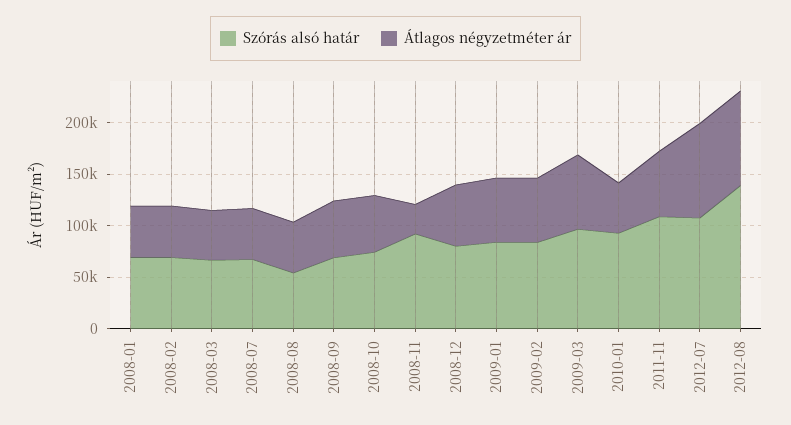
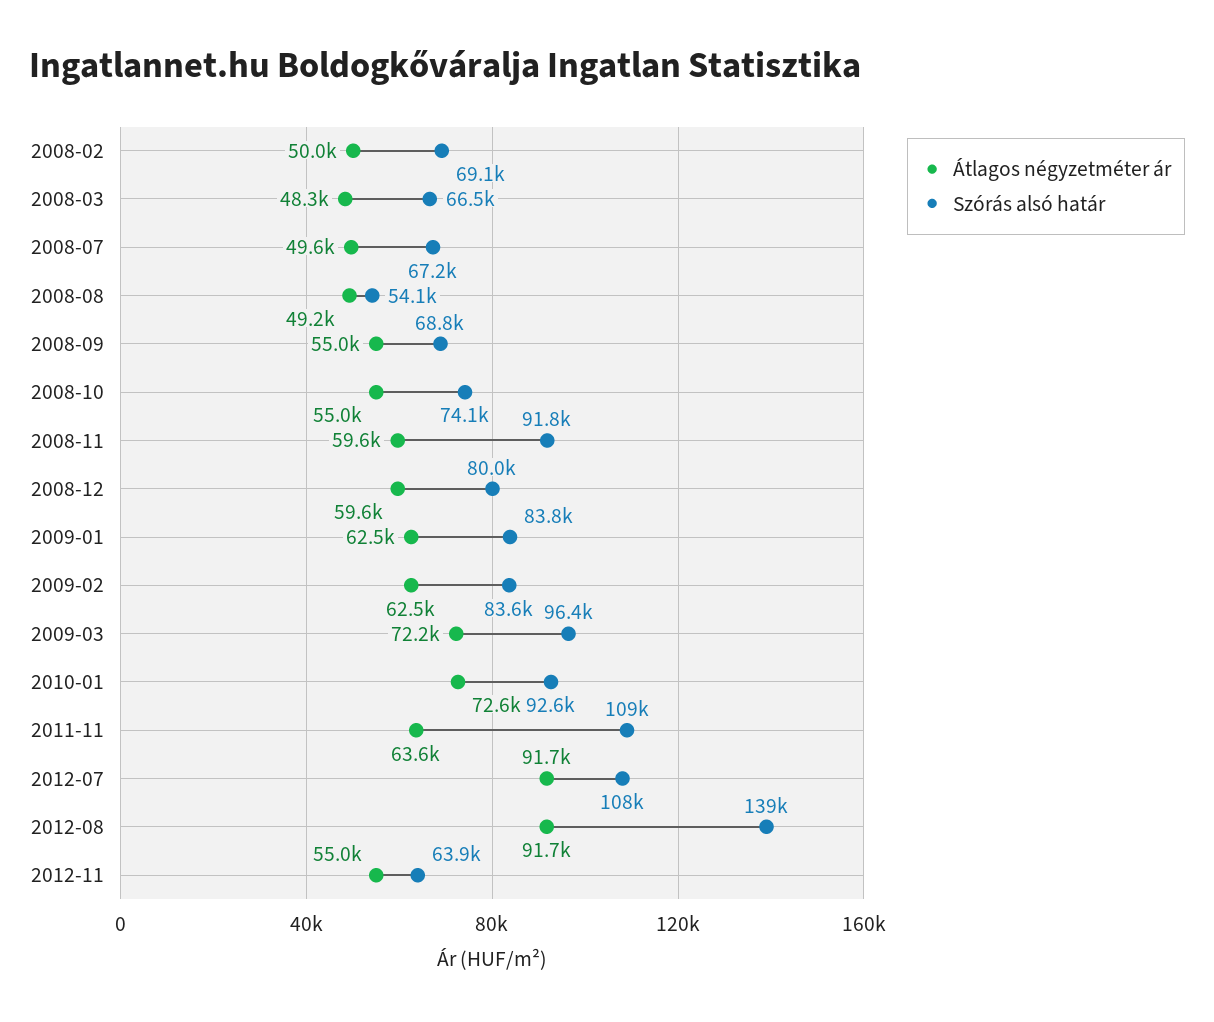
Szórás alsó határ, 2008-01: 70000 -> none
Átlagos négyzetméter ár, 2008-01: 50000 -> none
Átlagos négyzetméter ár, 2008-11: 30000 -> 59600
Átlagos négyzetméter ár, 2010-01: 50000 -> 72600
Átlagos négyzetméter ár, 2012-11: none -> 55000
Szórás alsó határ, 2012-11: none -> 63900

